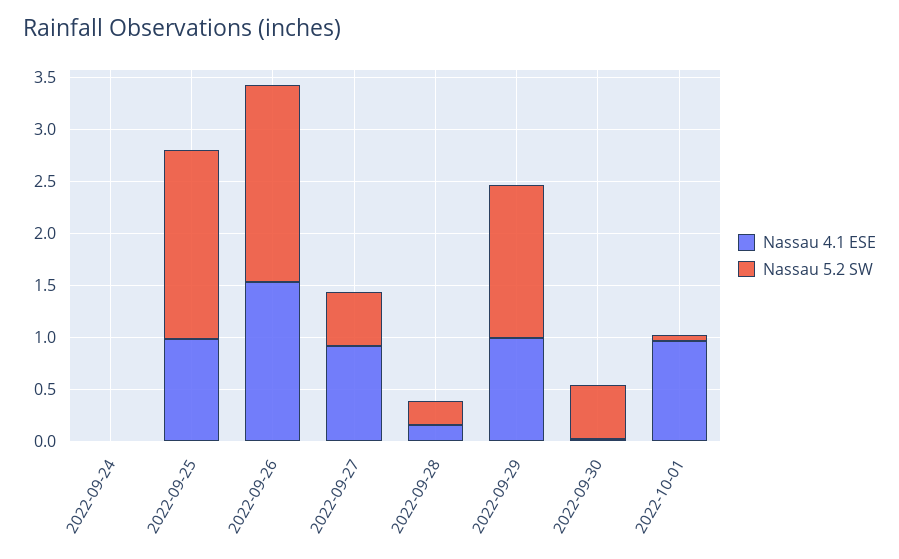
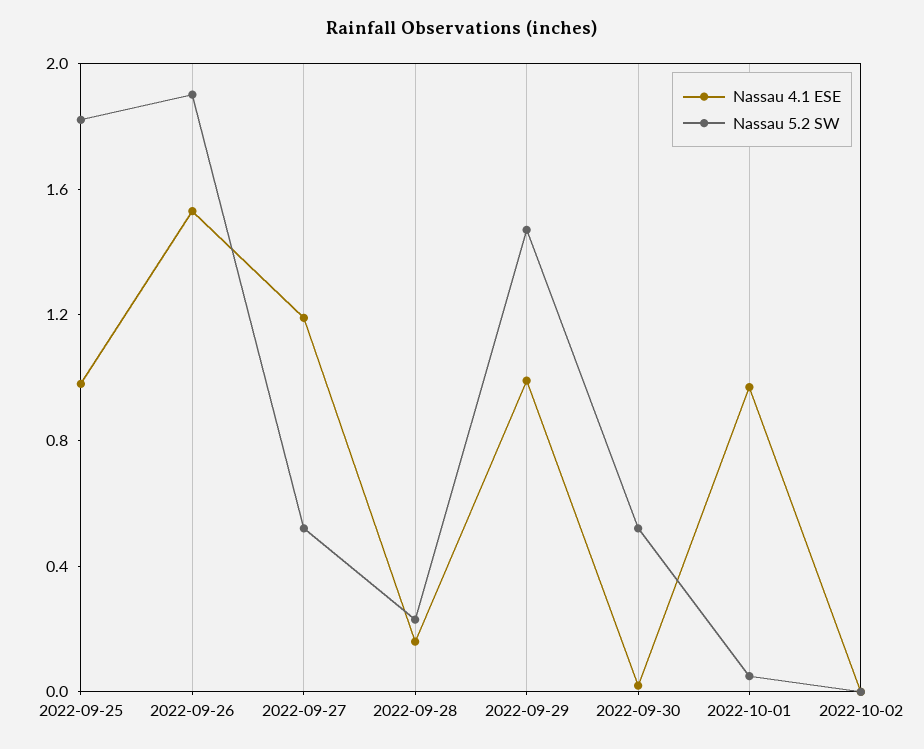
Nassau 4.1 ESE, 2022-09-24: 0 -> none
Nassau 5.2 SW, 2022-09-24: 0 -> none
Nassau 4.1 ESE, 2022-09-27: 0.9 -> 1.2
Nassau 4.1 ESE, 2022-10-02: none -> 0
Nassau 5.2 SW, 2022-10-02: none -> 0

